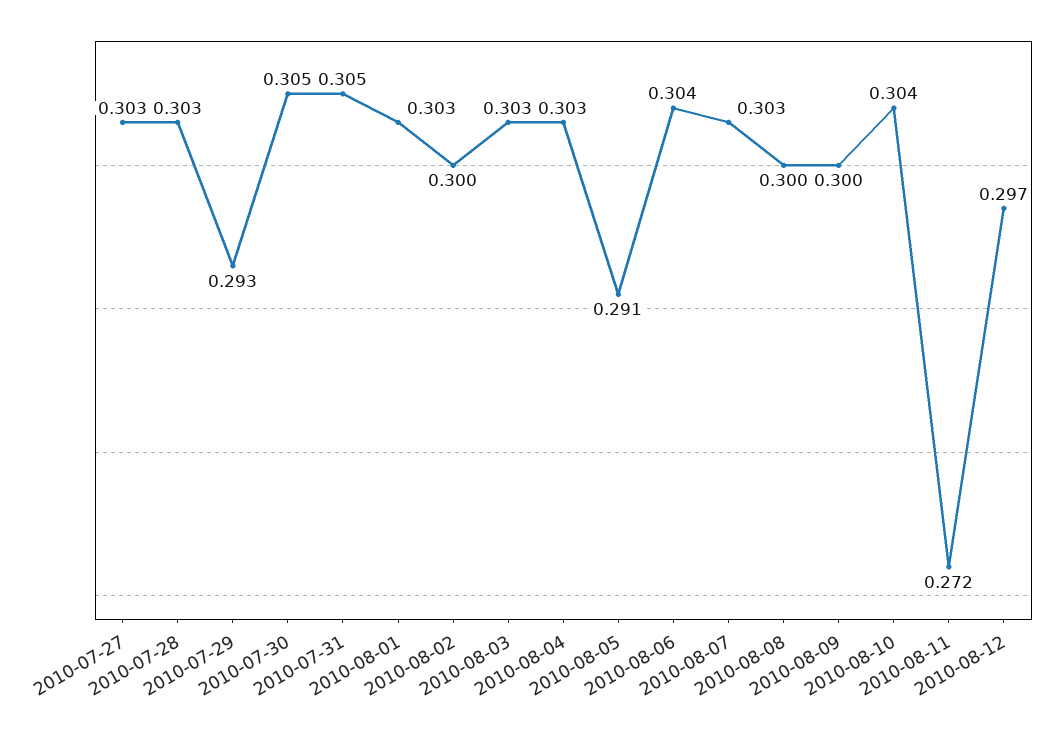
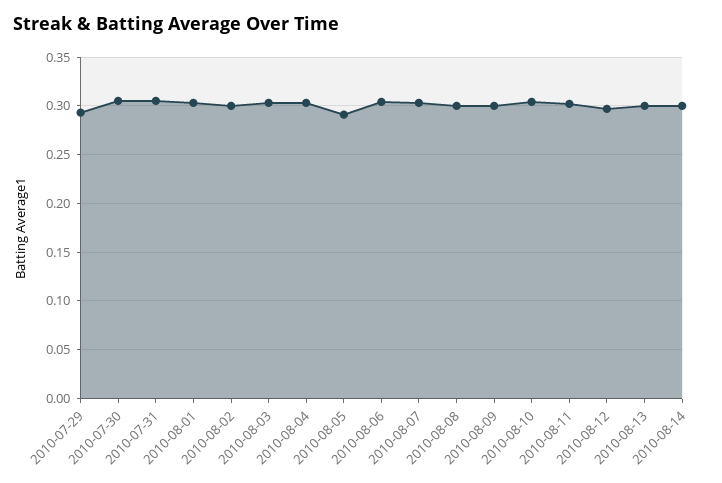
2010-07-27: 0.303 -> none
2010-07-28: 0.303 -> none
2010-08-11: 0.272 -> 0.3
2010-08-13: none -> 0.3
2010-08-14: none -> 0.3

